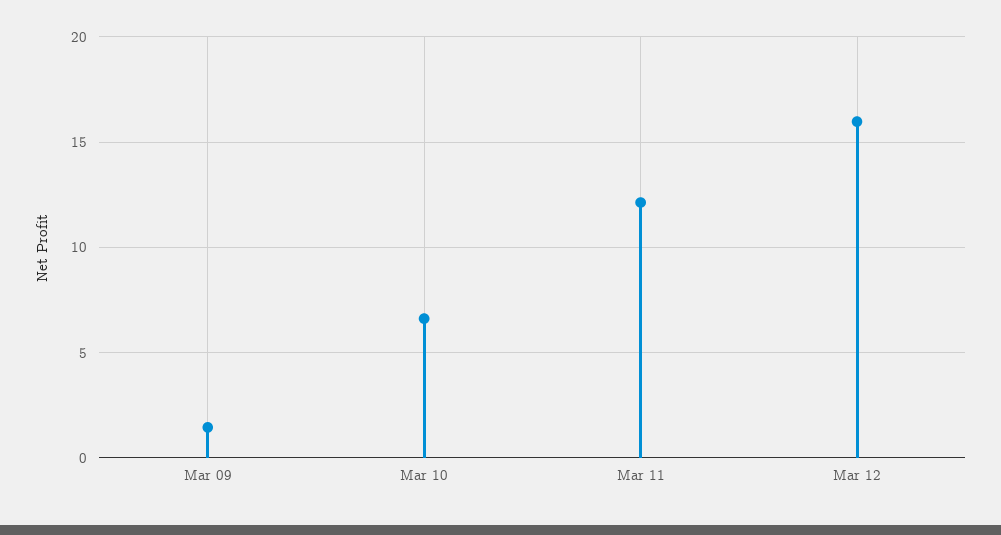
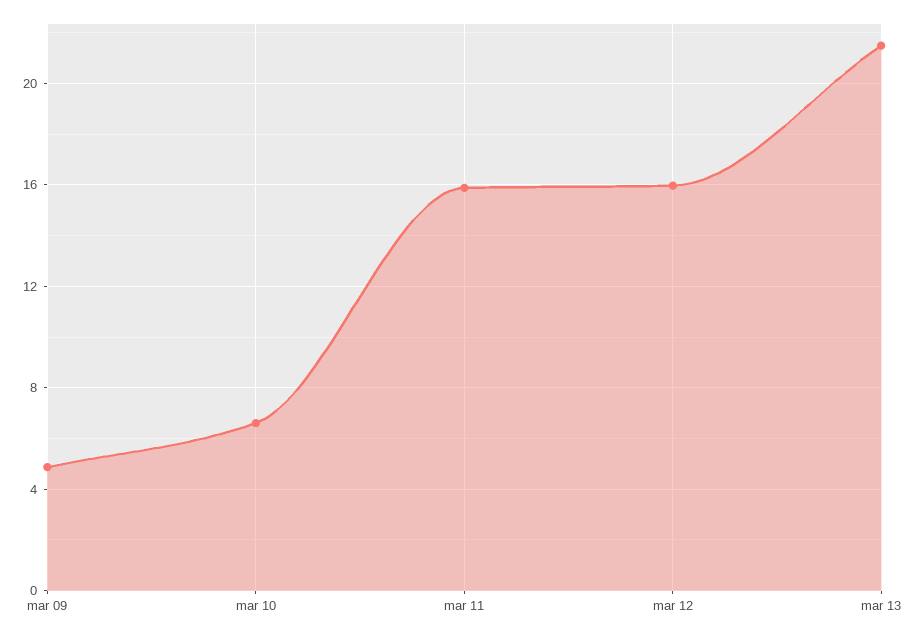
Mar 09: 1.5 -> 5
Mar 11: 12 -> 16
mar 13: none -> 21.5

